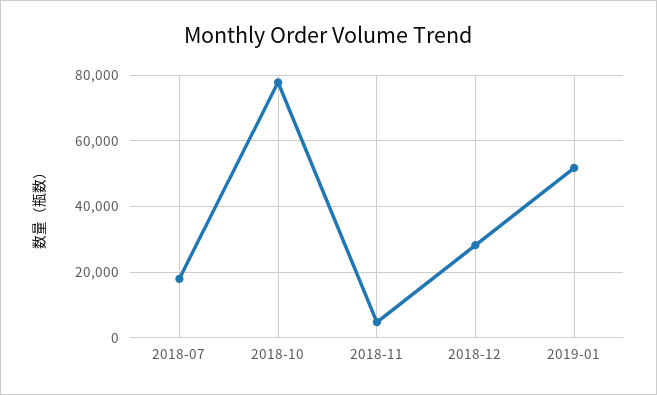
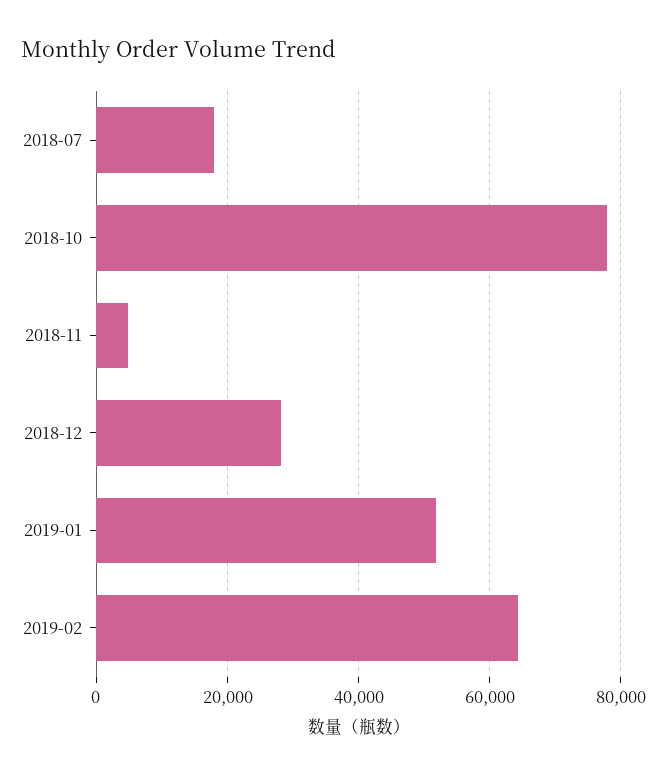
2019-02: none -> 64000

